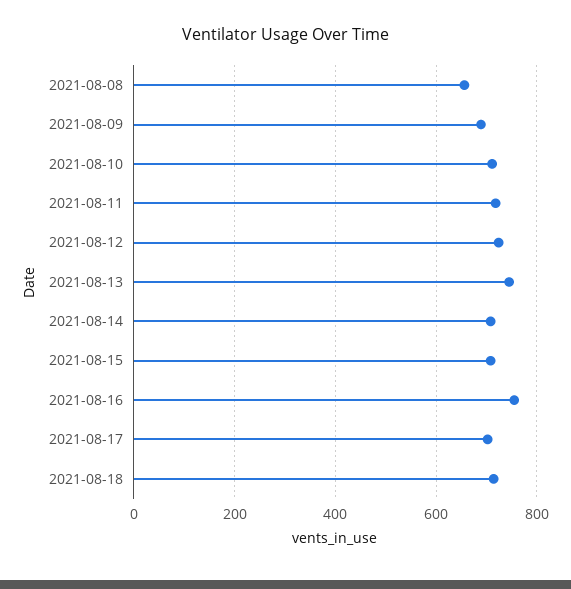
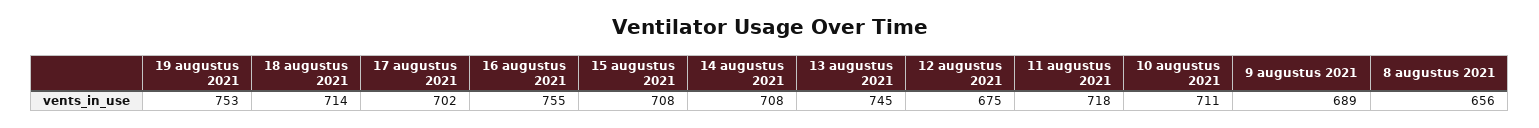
2021-08-12: 720 -> 675
19 augustus 2021: none -> 753

